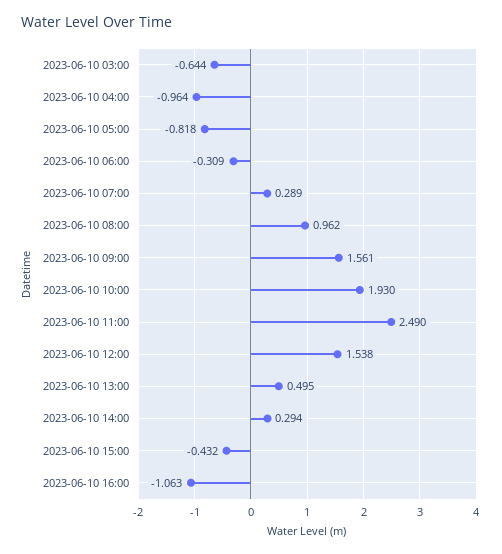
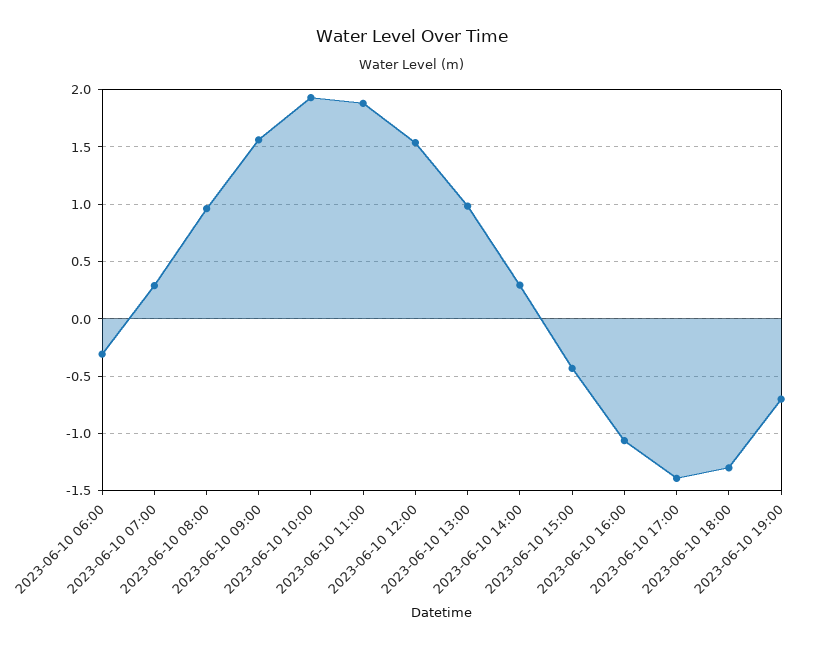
2023-06-10 03:00: -0.644 -> none
2023-06-10 04:00: -0.964 -> none
2023-06-10 05:00: -0.818 -> none
2023-06-10 11:00: 2.49 -> 1.9
2023-06-10 13:00: 0.495 -> 1
2023-06-10 17:00: none -> -1.4
2023-06-10 18:00: none -> -1.3
2023-06-10 19:00: none -> -0.7

